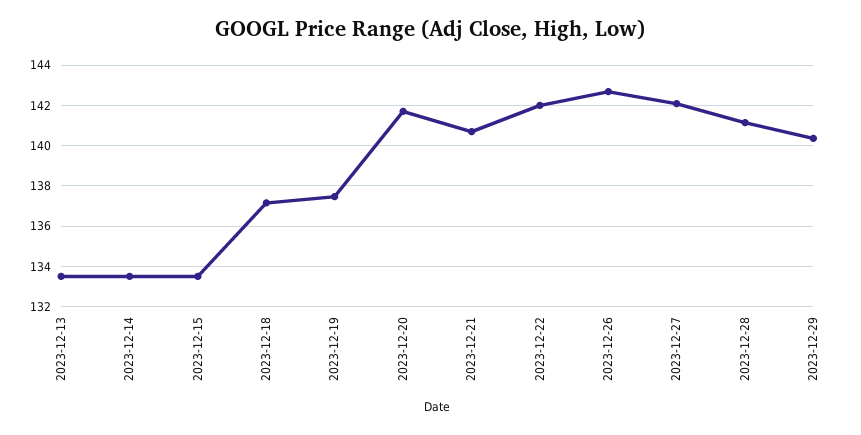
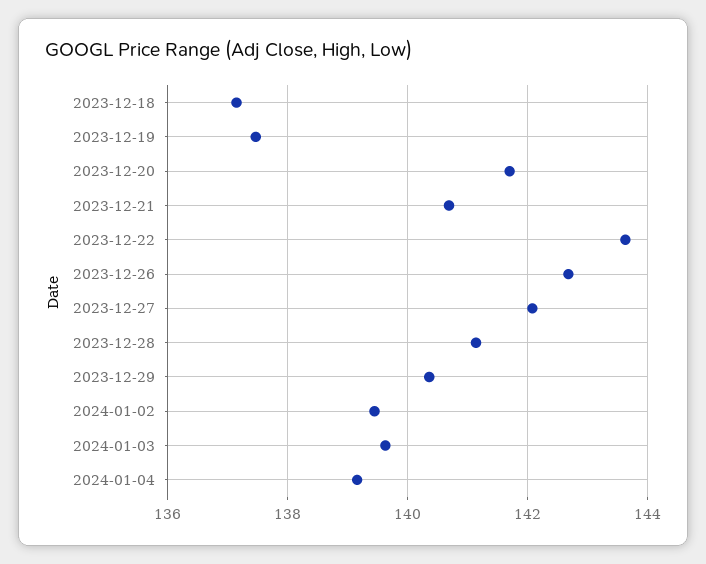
2023-12-13: 133.5 -> none
2023-12-14: 133.5 -> none
2023-12-15: 133.5 -> none
2023-12-22: 142 -> 143.6
2024-01-02: none -> 139.4
2024-01-03: none -> 139.6
2024-01-04: none -> 139.2

